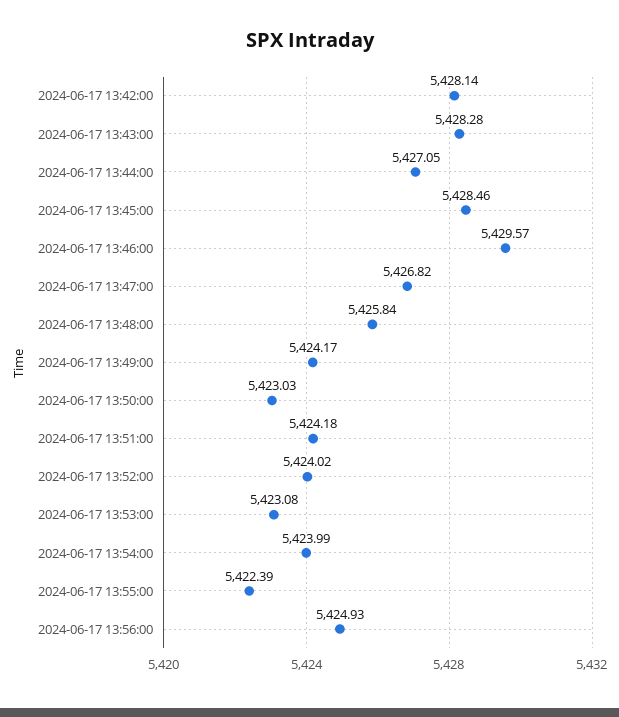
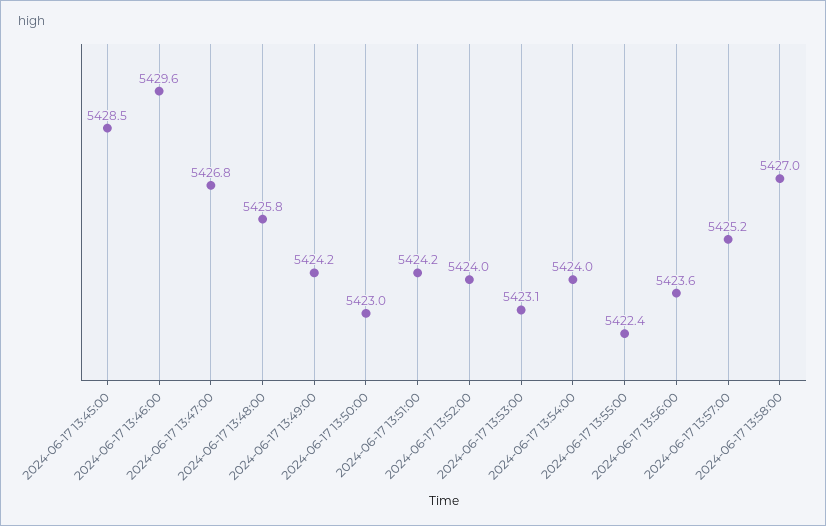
2024-06-17 13:42:00: 5428.14 -> none
2024-06-17 13:43:00: 5428.28 -> none
2024-06-17 13:44:00: 5427.05 -> none
2024-06-17 13:56:00: 5424.93 -> 5423.6
2024-06-17 13:57:00: none -> 5425.2
2024-06-17 13:58:00: none -> 5427

